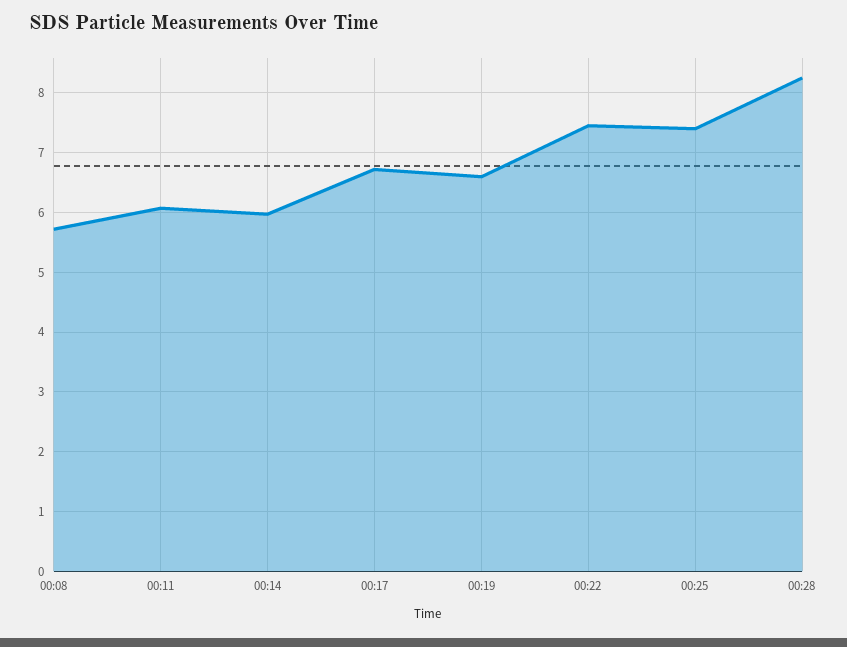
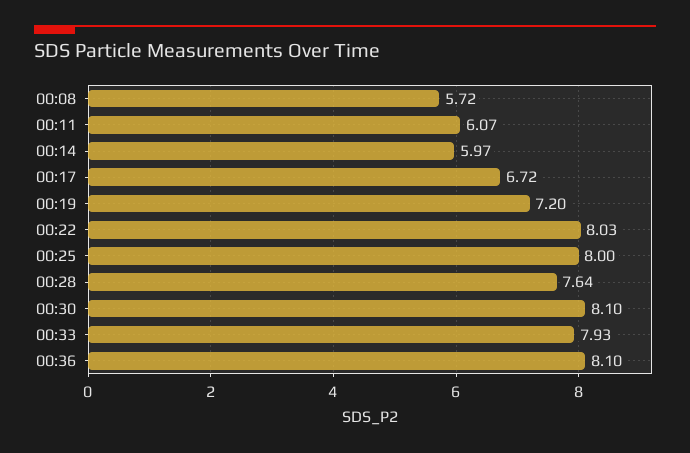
00:19: 6.6 -> 7.2
00:22: 7.4 -> 8.03
00:25: 7.4 -> 8
00:28: 8.2 -> 7.64
00:30: none -> 8.1
00:33: none -> 7.93
00:36: none -> 8.1

